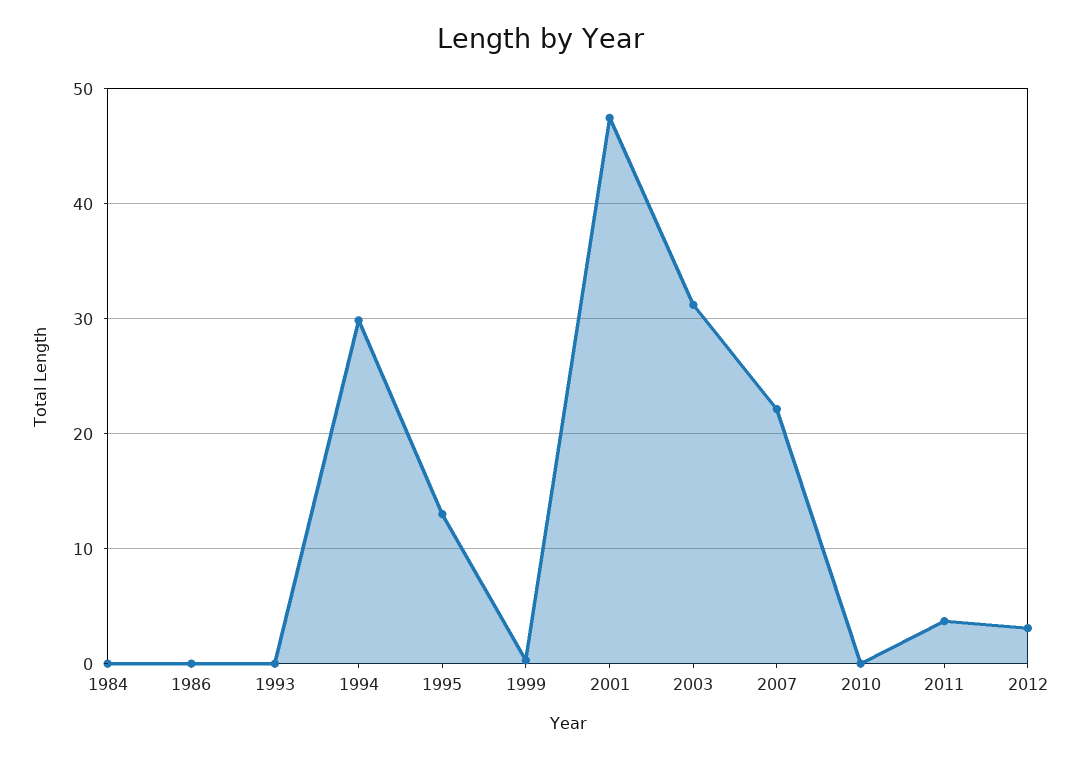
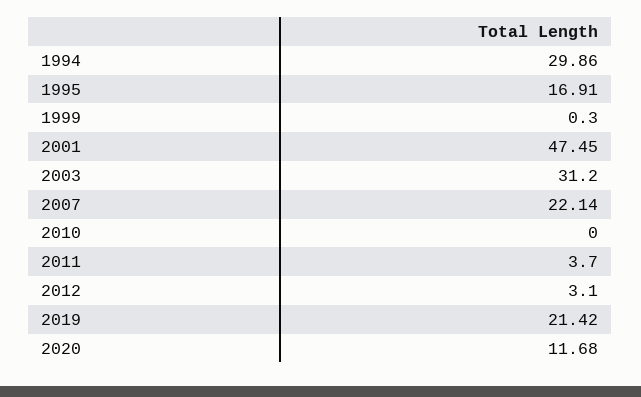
1984: 0 -> none
1986: 0 -> none
1993: 0 -> none
1995: 13 -> 16.91
2019: none -> 21.42
2020: none -> 11.68

